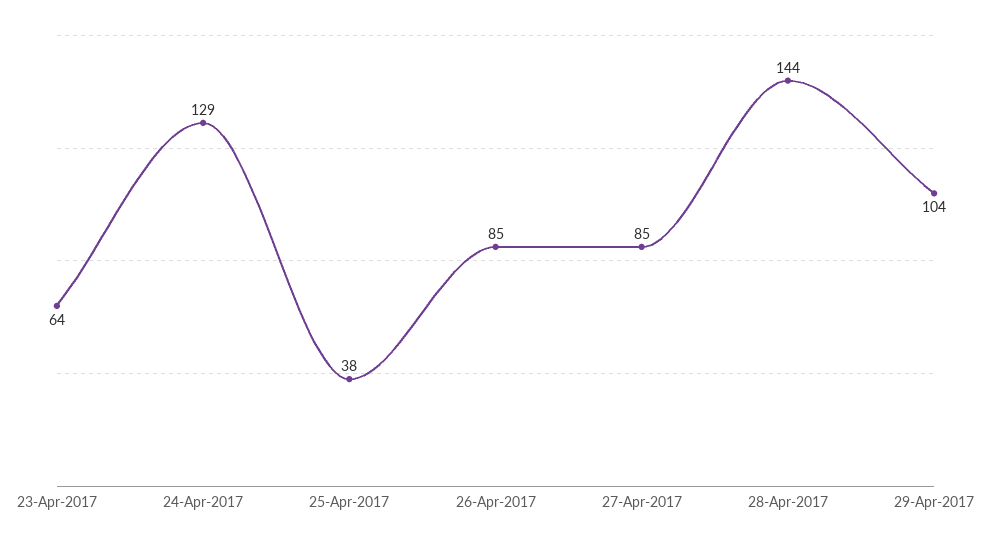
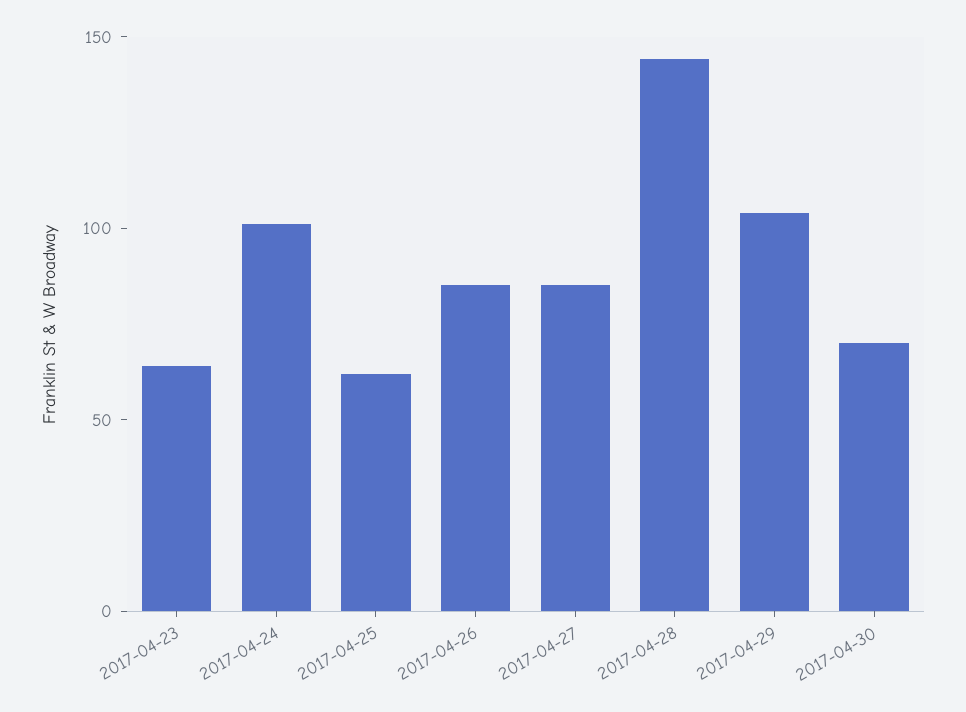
24-Apr-2017: 129 -> 100
25-Apr-2017: 38 -> 60
2017-04-30: none -> 70

